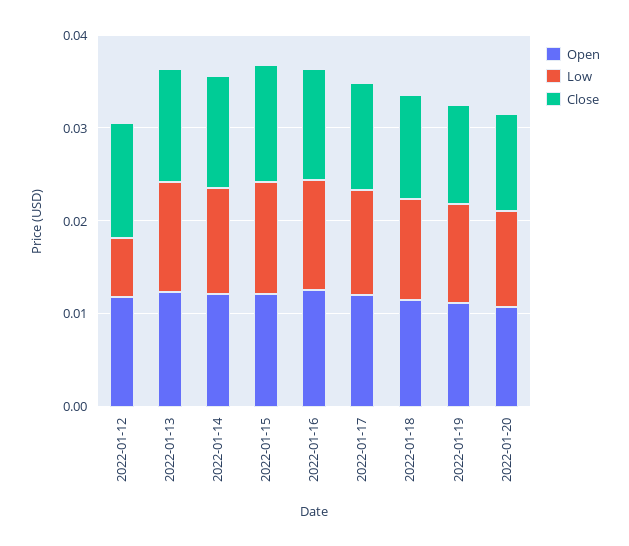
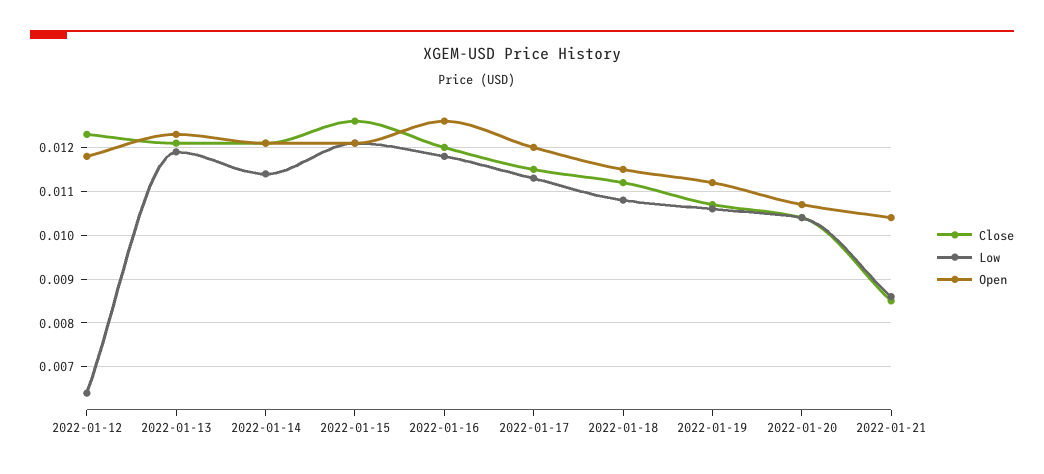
Close, 2022-01-21: none -> 0.0085
Low, 2022-01-21: none -> 0.0085
Open, 2022-01-21: none -> 0.0105

